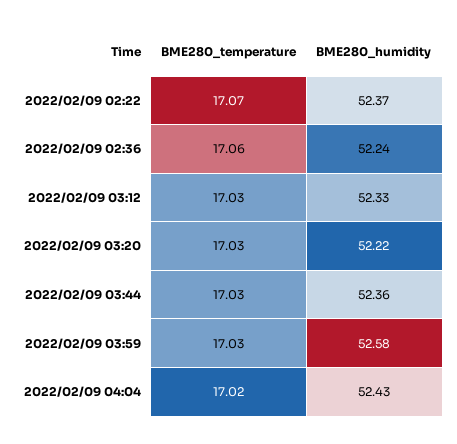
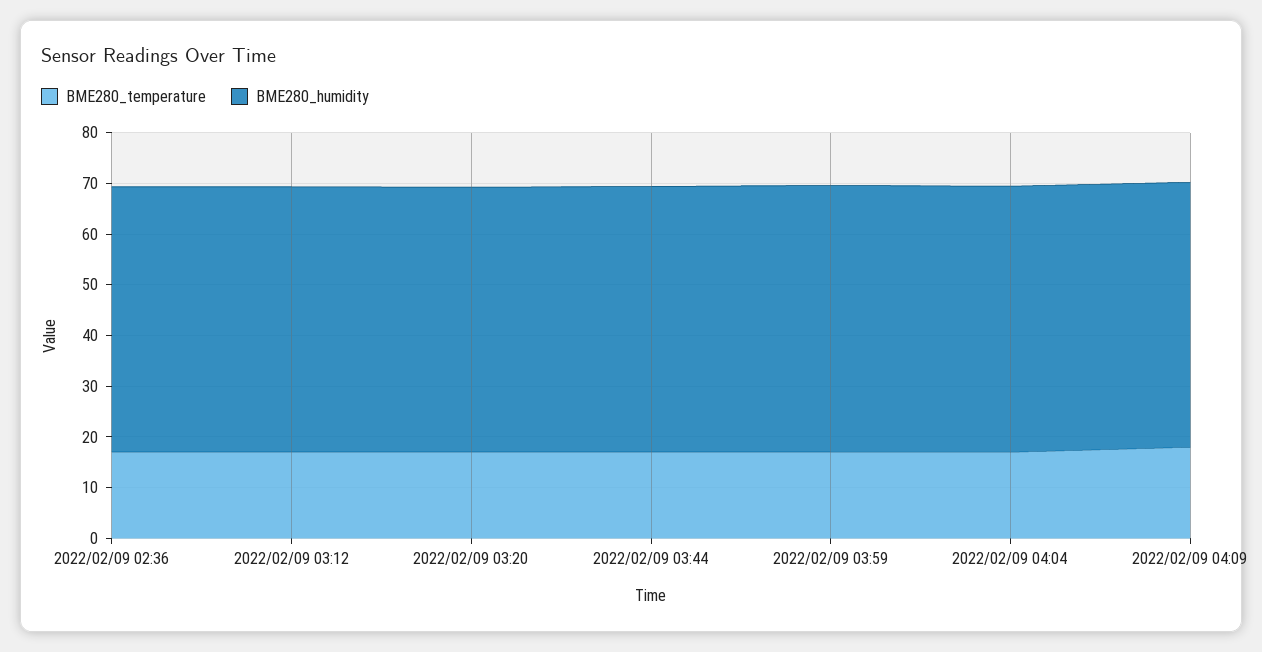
BME280_temperature, 2022/02/09 02:22: 17.07 -> none
BME280_humidity, 2022/02/09 02:22: 52.37 -> none
BME280_temperature, 2022/02/09 04:09: none -> 18
BME280_humidity, 2022/02/09 04:09: none -> 52

